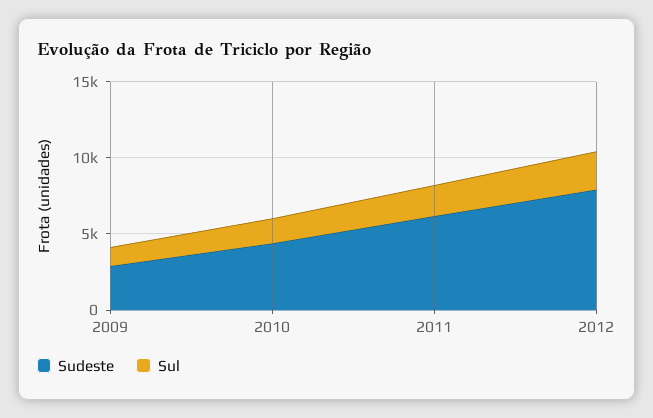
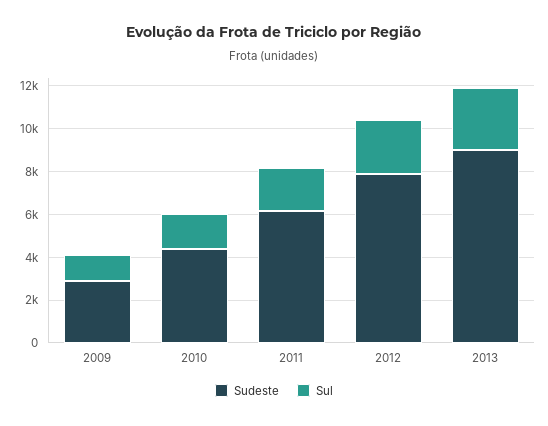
Sudeste, 2013: none -> 9000
Sul, 2013: none -> 3000

